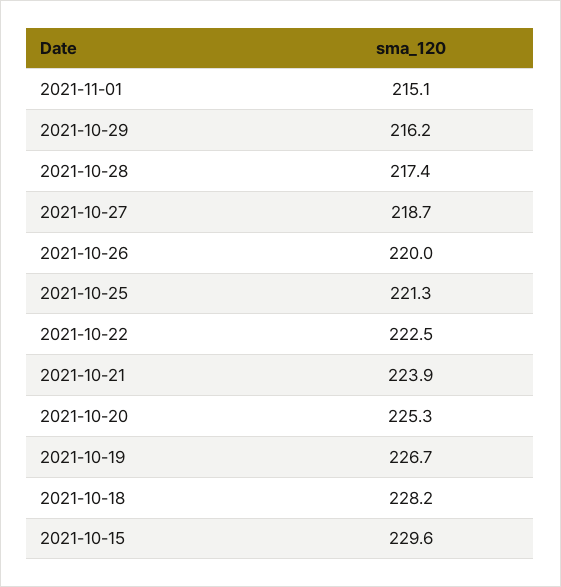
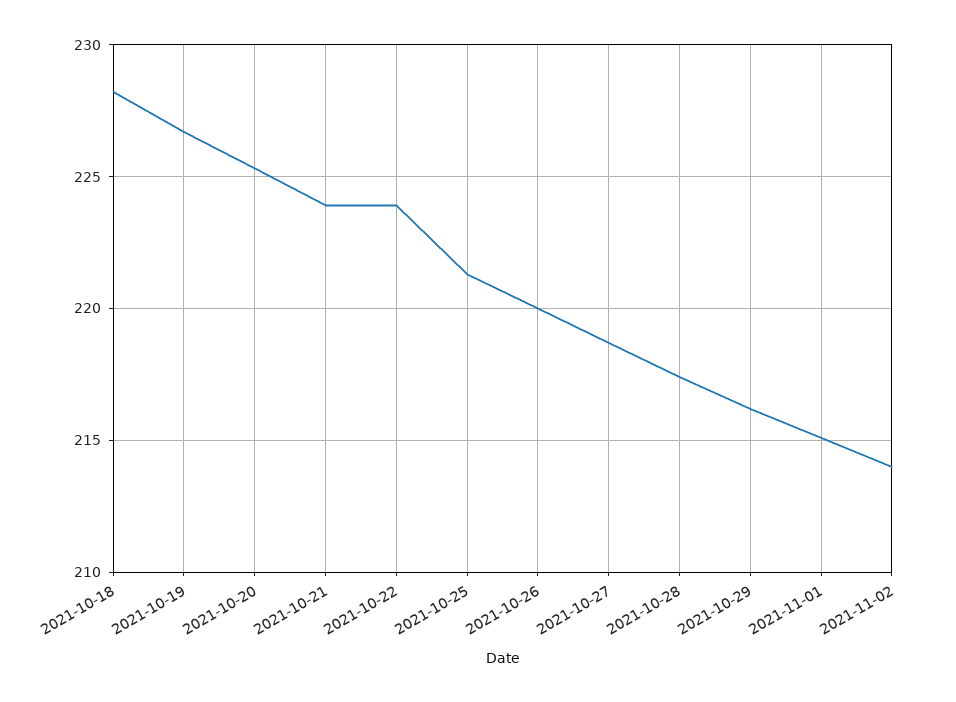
2021-10-22: 222.5 -> 224
2021-10-15: 229.6 -> none
2021-11-02: none -> 214

